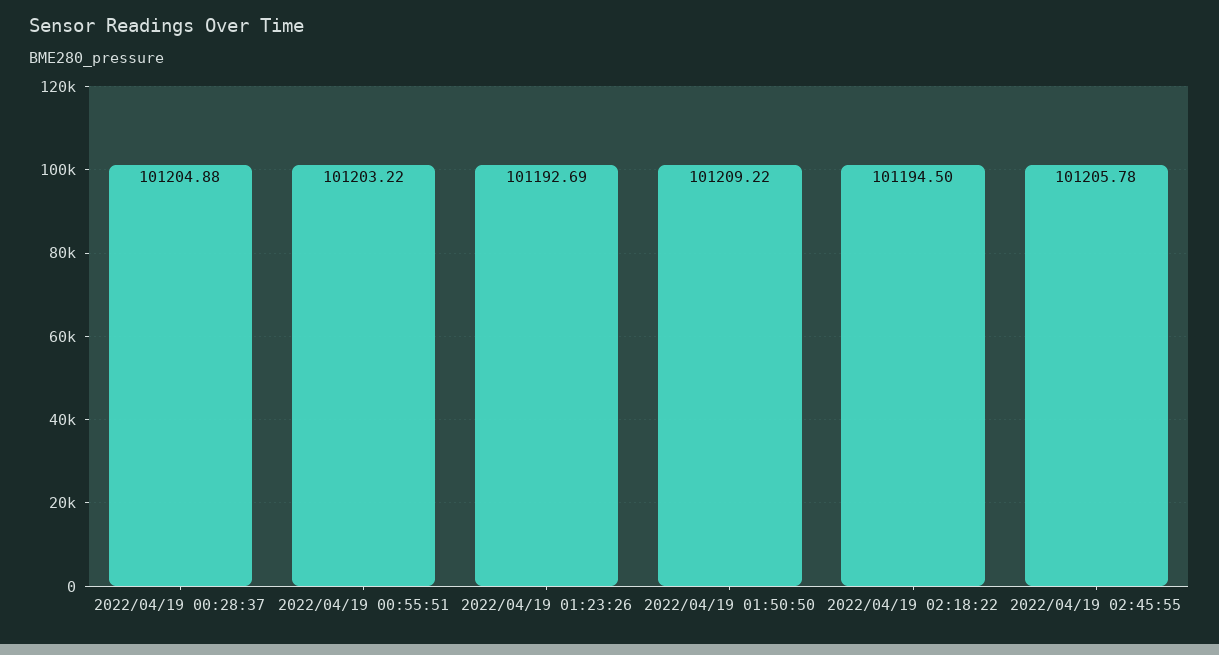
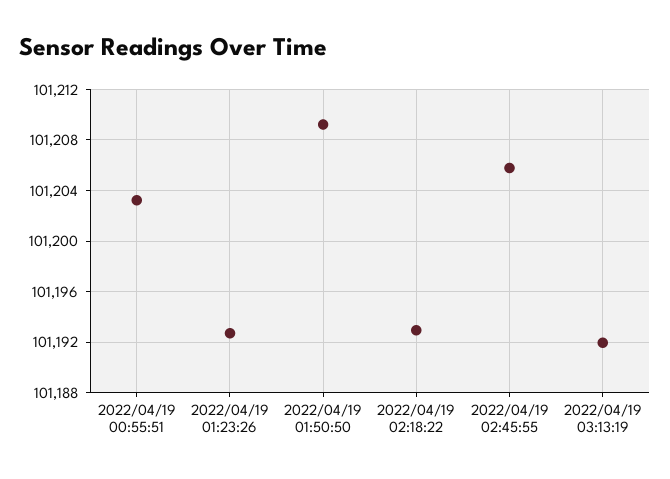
2022/04/19 00:28:37: 101204.88 -> none
2022/04/19 02:18:22: 101194.5 -> 101193
2022/04/19 03:13:19: none -> 101192

